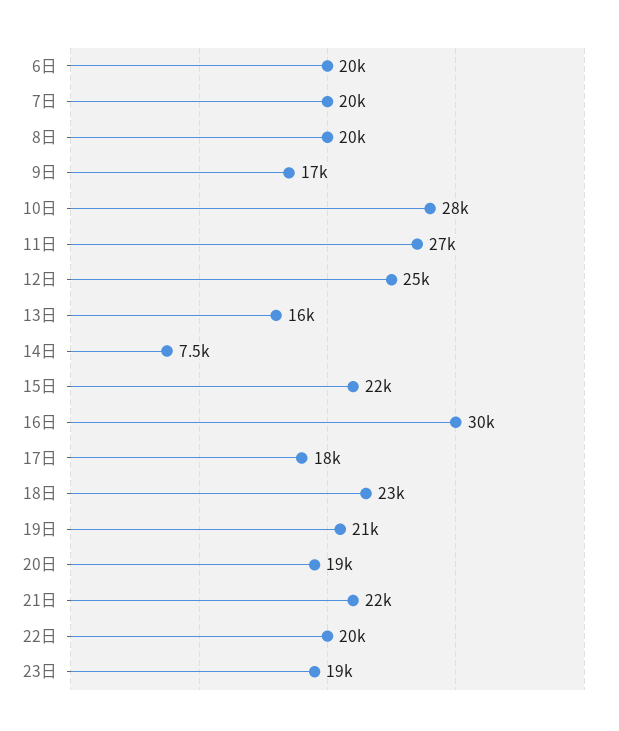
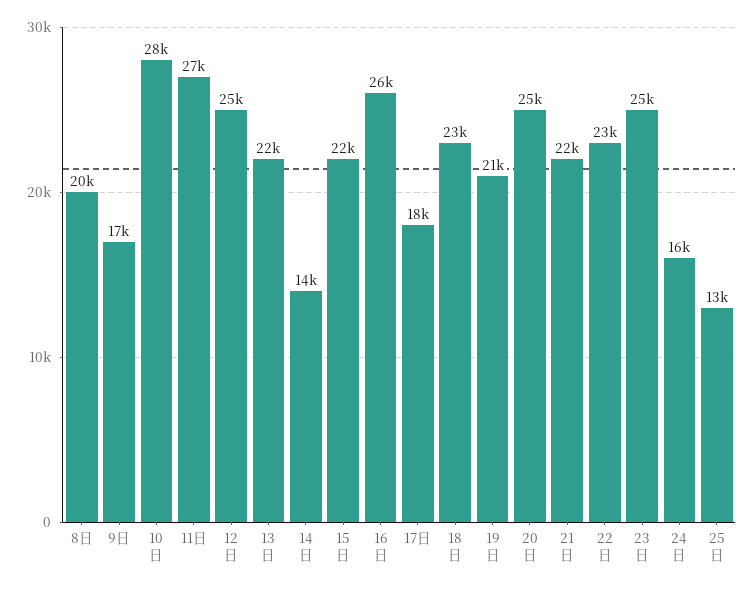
6日: 20000 -> none
7日: 20000 -> none
13日: 16000 -> 22000
14日: 7500 -> 14000
16日: 30000 -> 26000
20日: 19000 -> 25000
22日: 20000 -> 23000
23日: 19000 -> 25000
24日: none -> 16000
25日: none -> 13000

